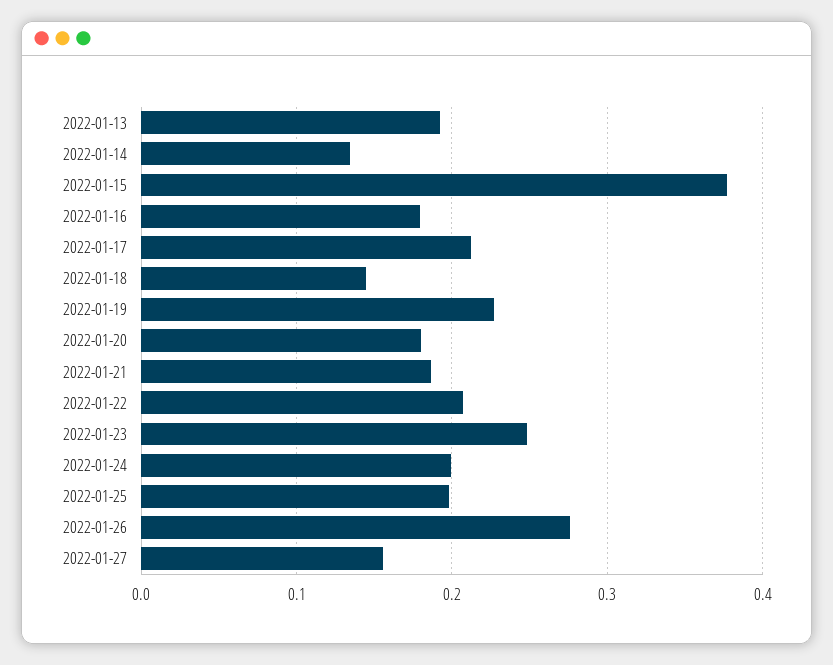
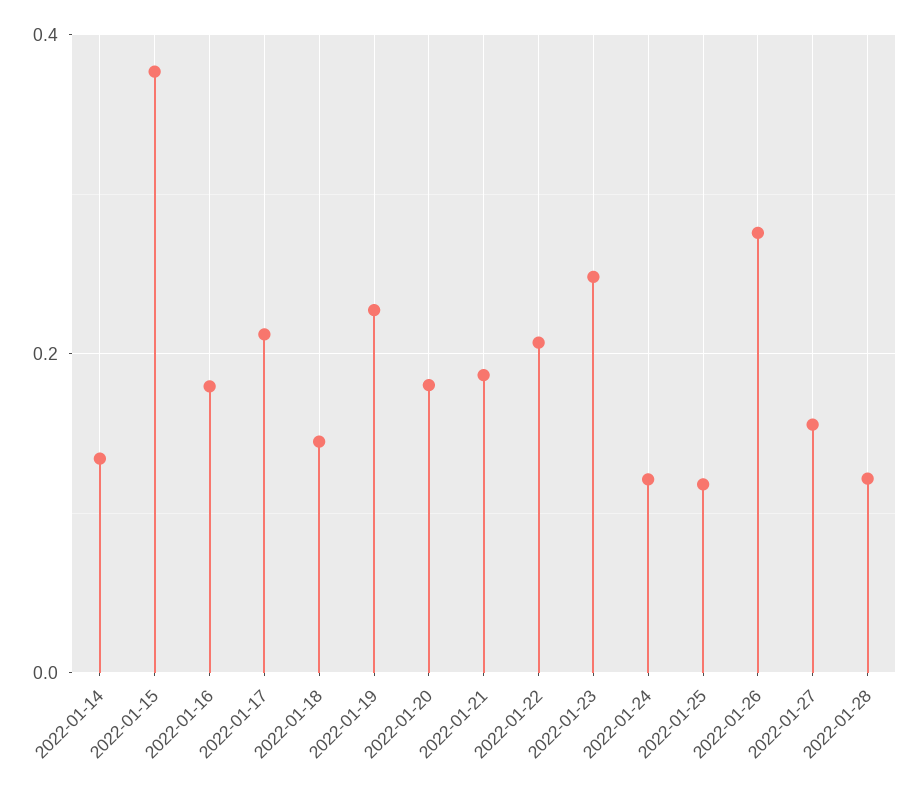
2022-01-13: 0.19 -> none
2022-01-24: 0.2 -> 0.12
2022-01-25: 0.2 -> 0.12
2022-01-28: none -> 0.12

